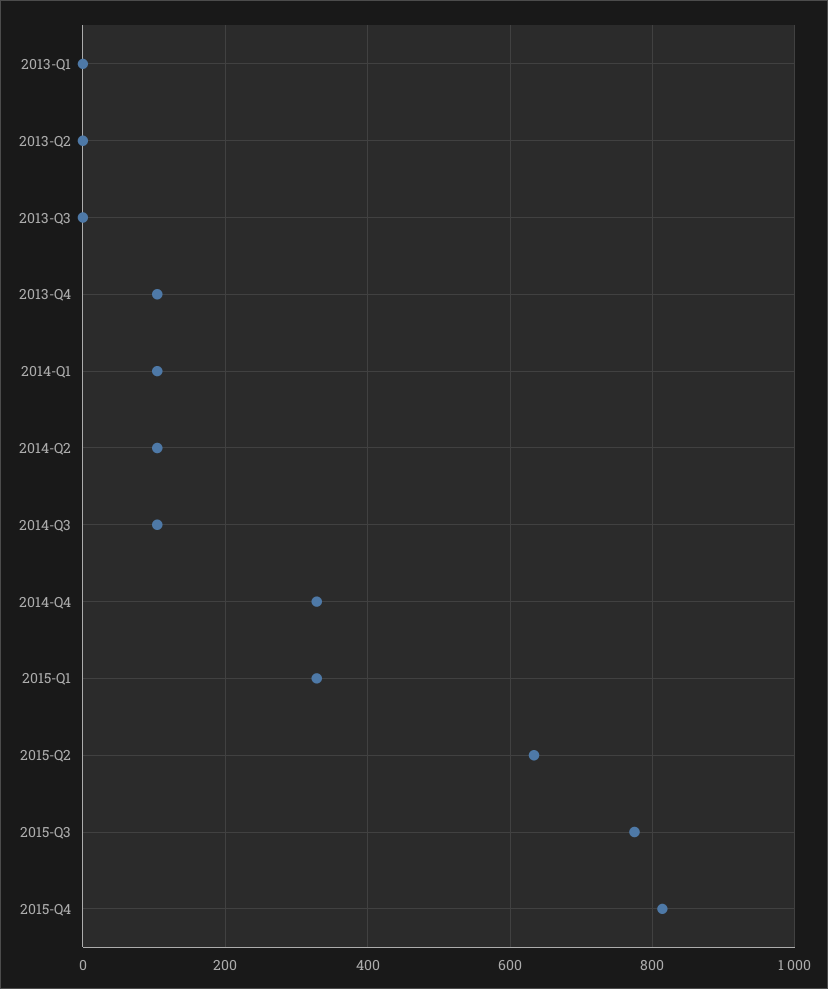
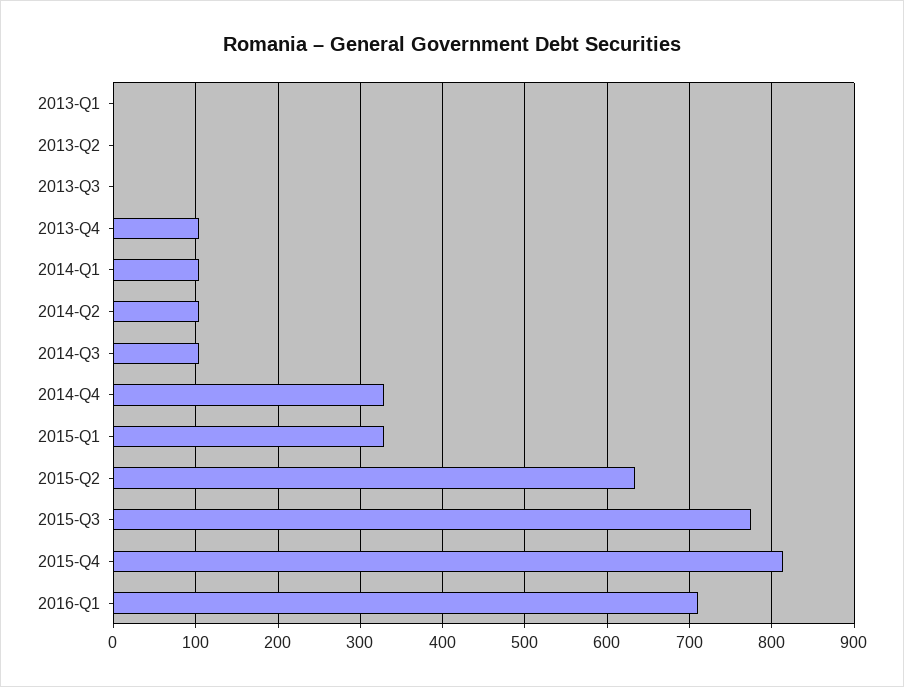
2016-Q1: none -> 710

